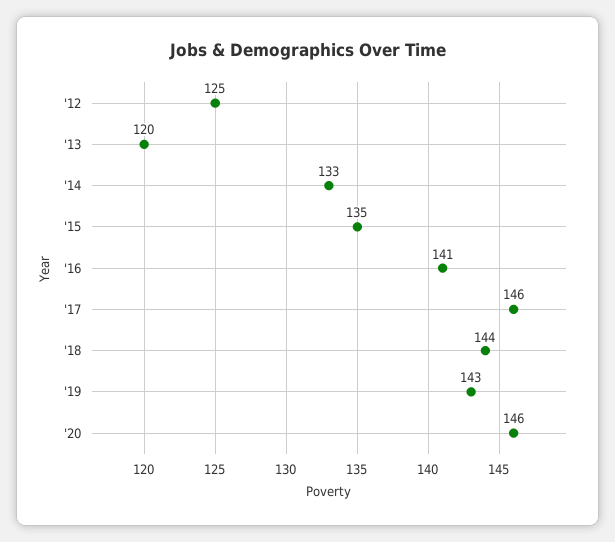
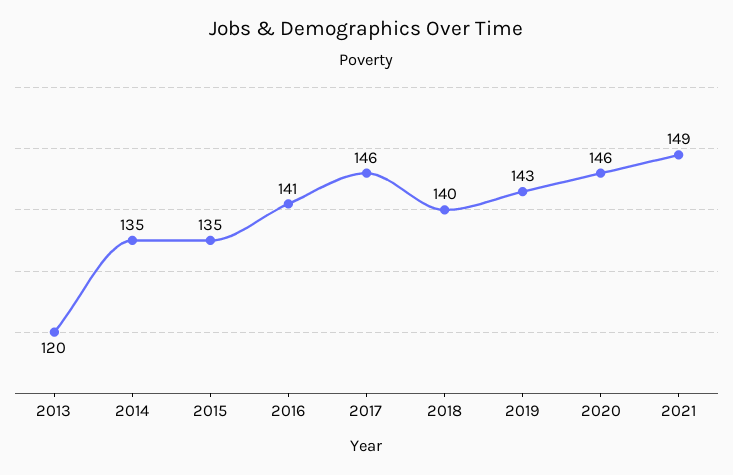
'12: 125 -> none
'14: 133 -> 135
'18: 144 -> 140
2021: none -> 149

